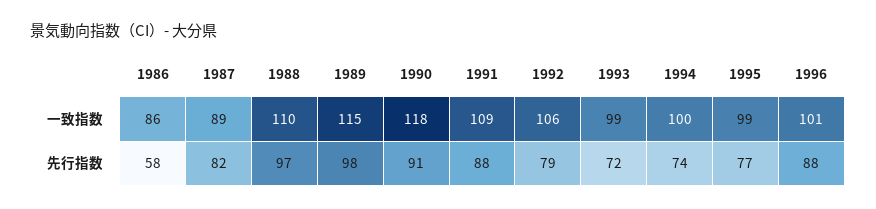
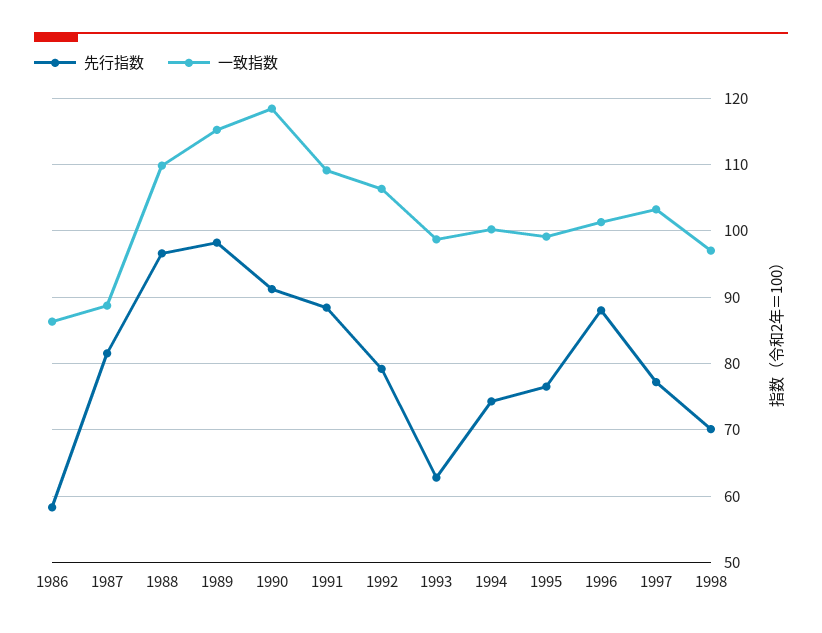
先行指数, 1993: 72 -> 63
先行指数, 1997: none -> 77
一致指数, 1997: none -> 103
先行指数, 1998: none -> 70
一致指数, 1998: none -> 97

